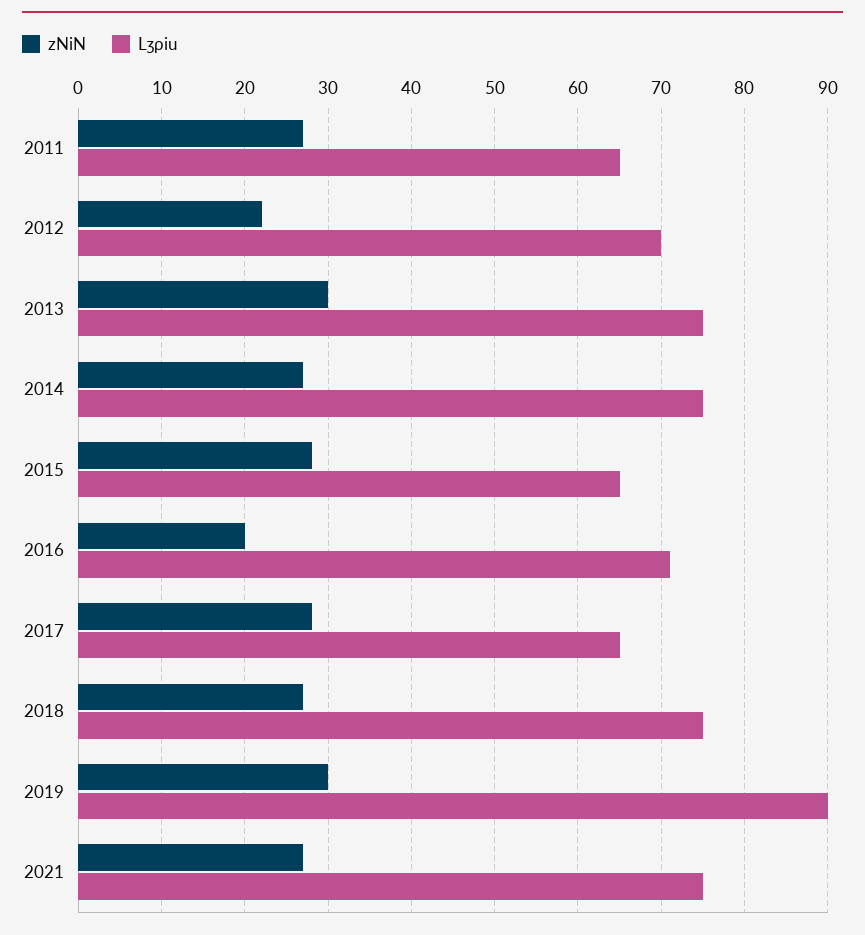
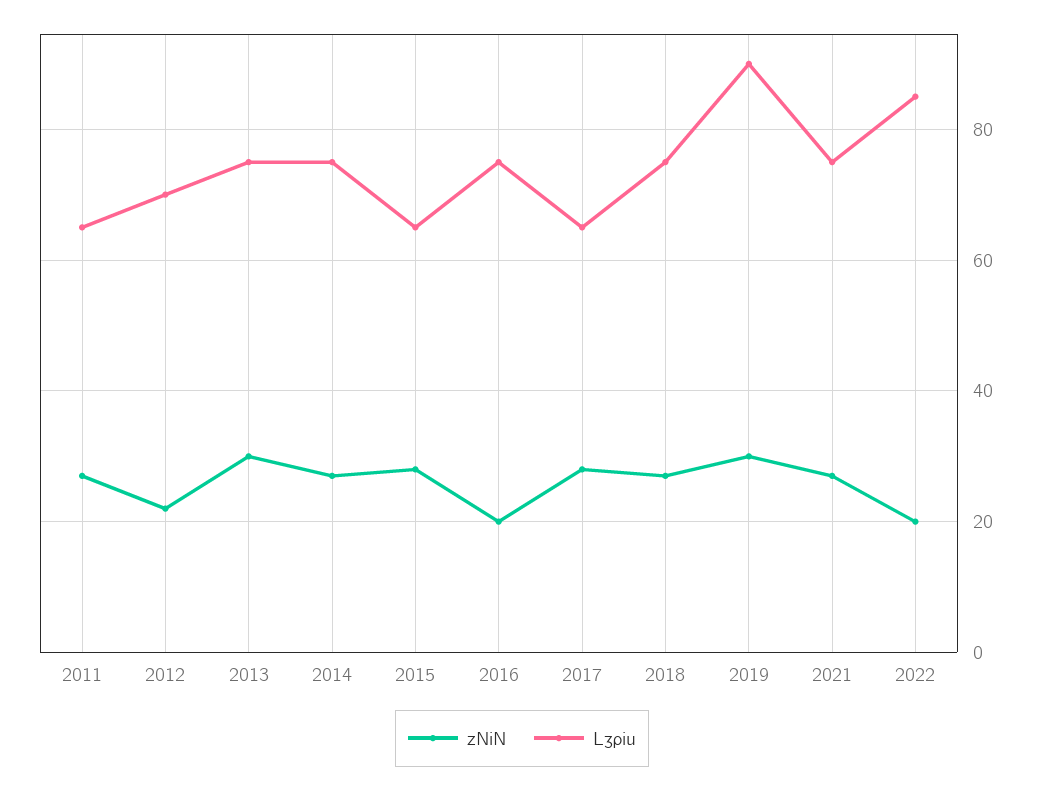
Lʒρiu, 2016: 71 -> 75
zNiN, 2022: none -> 20
Lʒρiu, 2022: none -> 85

